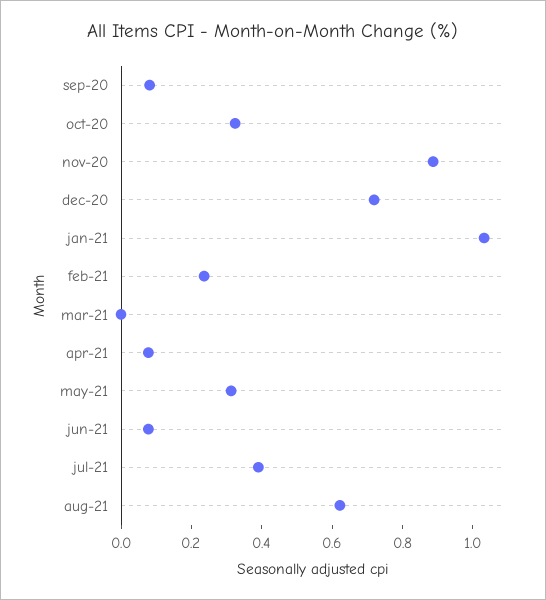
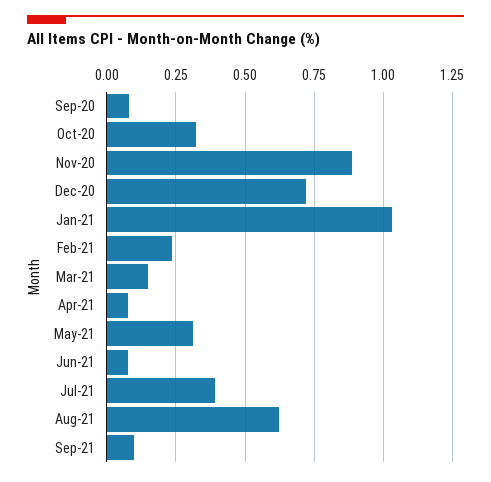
mar-21: 0 -> 0.15
Sep-21: none -> 0.1

